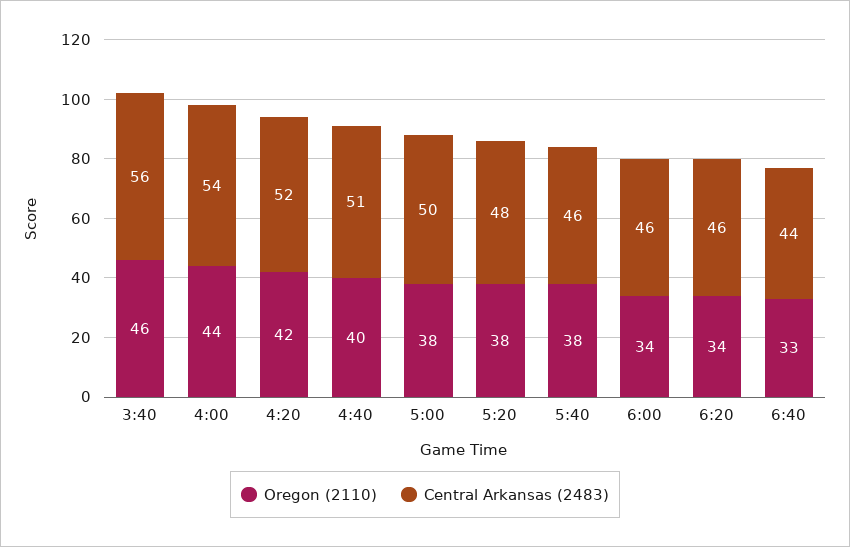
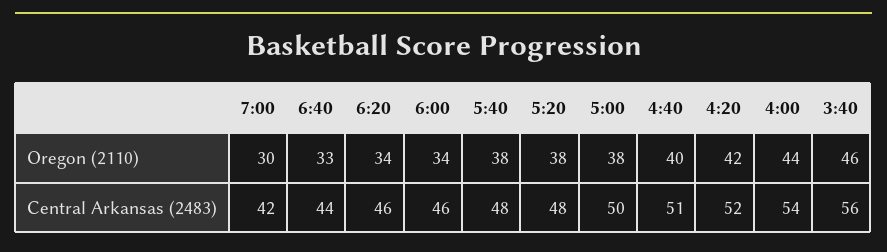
Central Arkansas (2483), 5:40: 46 -> 48
Oregon (2110), 7:00: none -> 30
Central Arkansas (2483), 7:00: none -> 42

